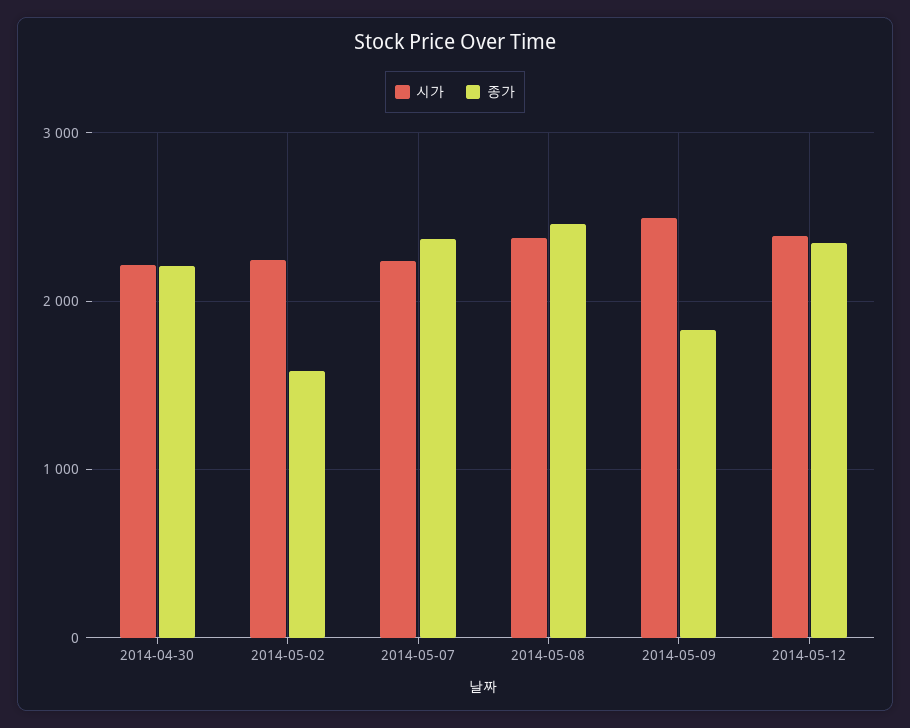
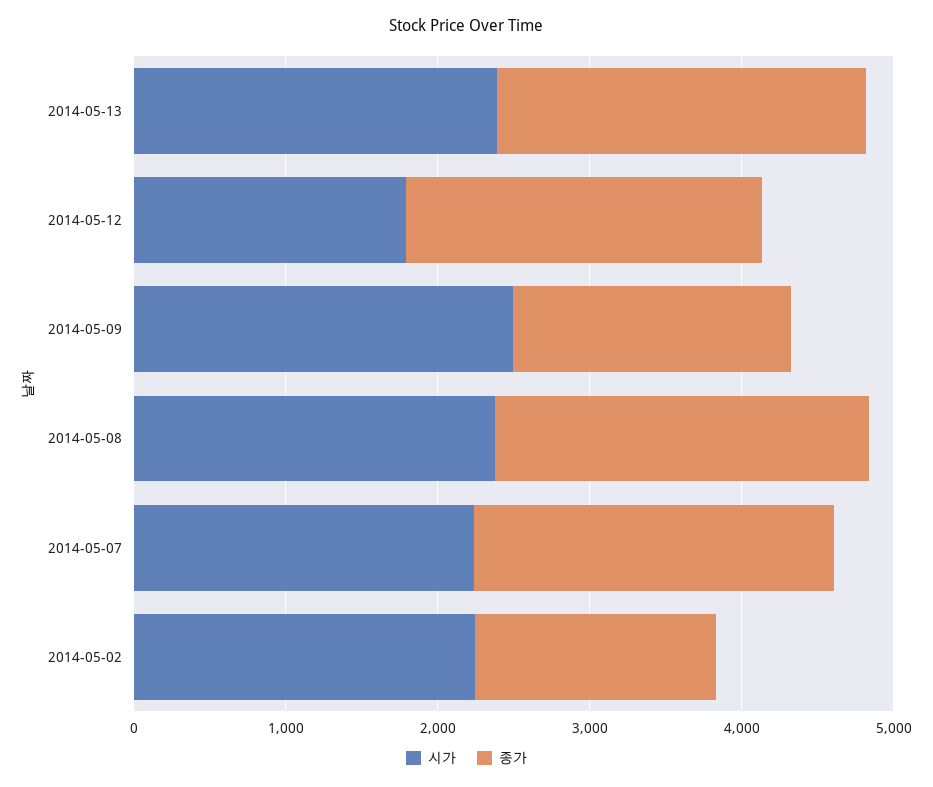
시가, 2014-04-30: 2200 -> none
종가, 2014-04-30: 2200 -> none
시가, 2014-05-12: 2400 -> 1800
시가, 2014-05-13: none -> 2400
종가, 2014-05-13: none -> 2400

